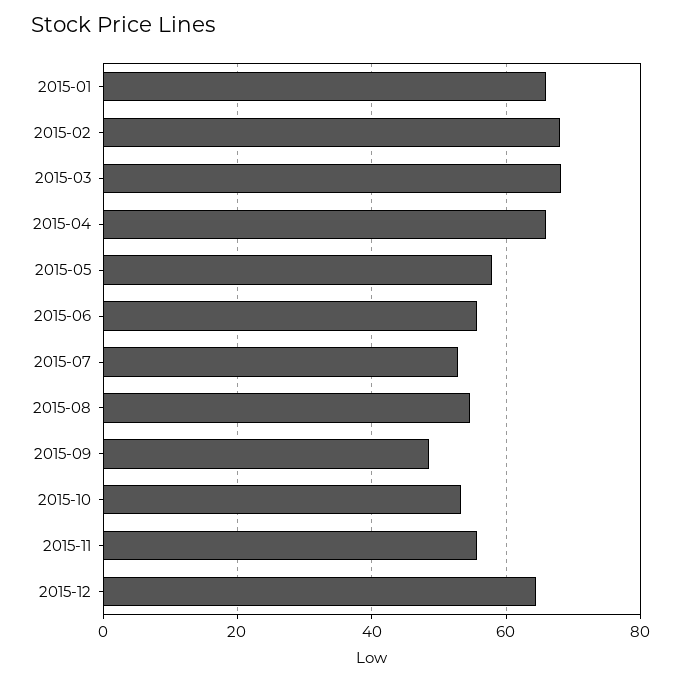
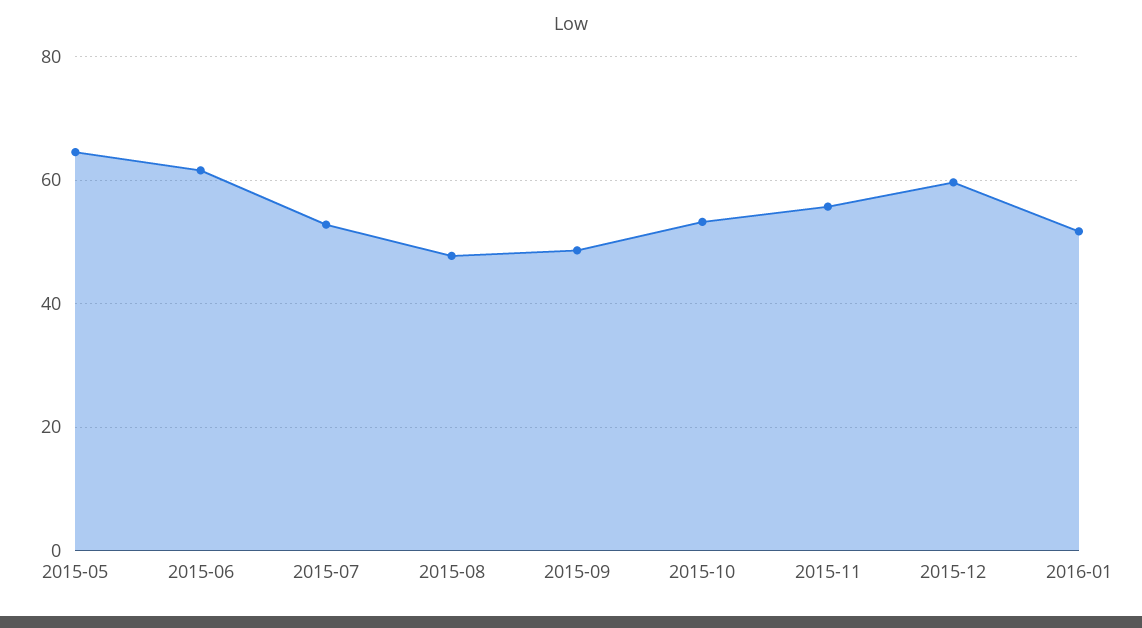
2015-01: 66 -> none
2015-02: 68 -> none
2015-03: 68 -> none
2015-04: 66 -> none
2015-05: 58 -> 64
2015-06: 56 -> 62
2015-08: 54 -> 48
2015-12: 64 -> 60
2016-01: none -> 52

